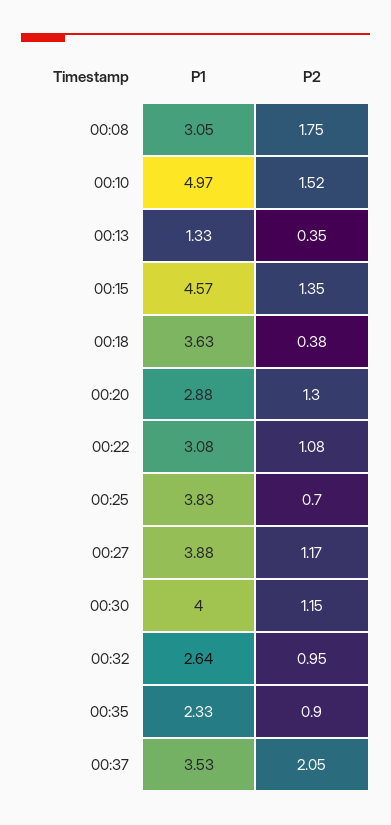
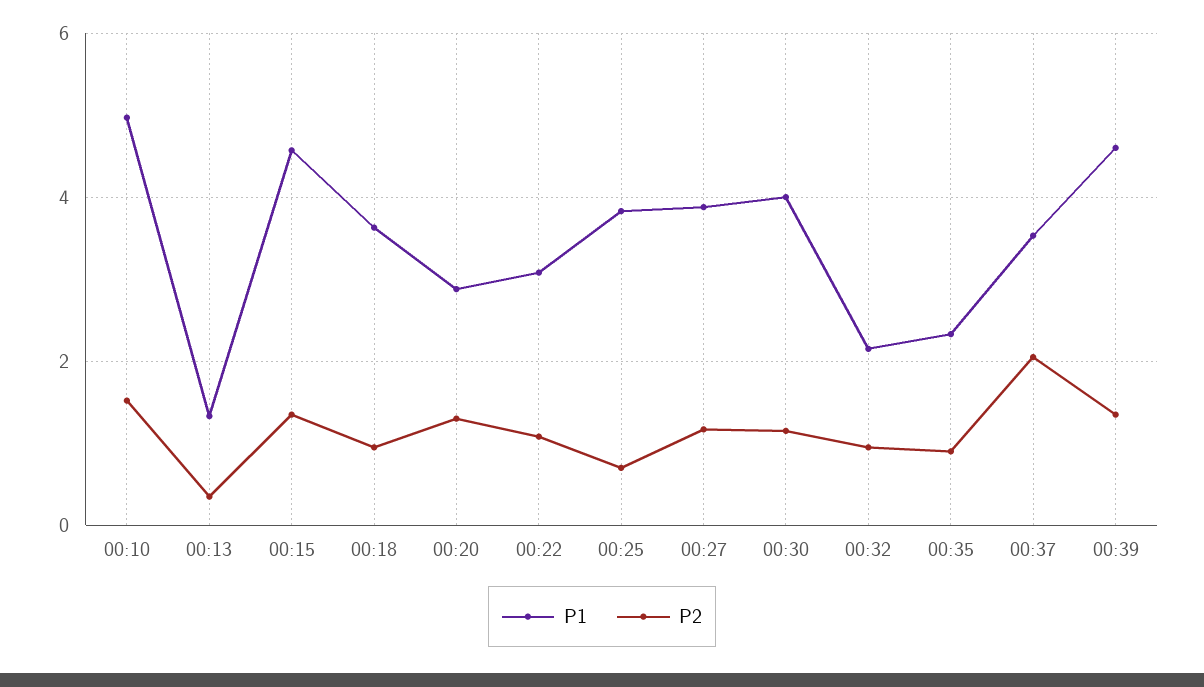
P1, 00:08: 3.05 -> none
P2, 00:08: 1.75 -> none
P2, 00:18: 0.38 -> 1
P1, 00:32: 2.64 -> 2.2
P1, 00:39: none -> 4.6
P2, 00:39: none -> 1.4

